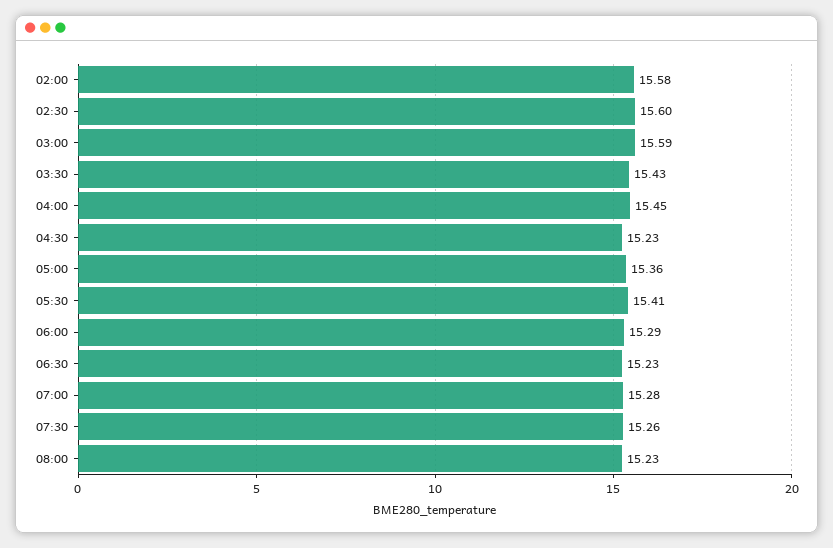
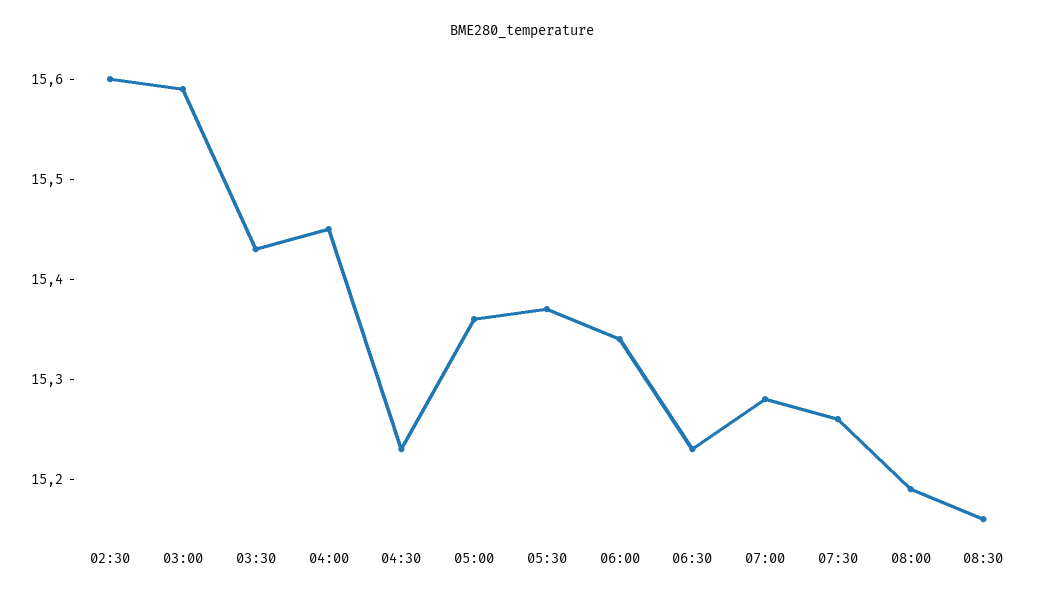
02:00: 15.58 -> none
05:30: 15.41 -> 15.37
06:00: 15.29 -> 15.34
08:00: 15.23 -> 15.19
08:30: none -> 15.16

